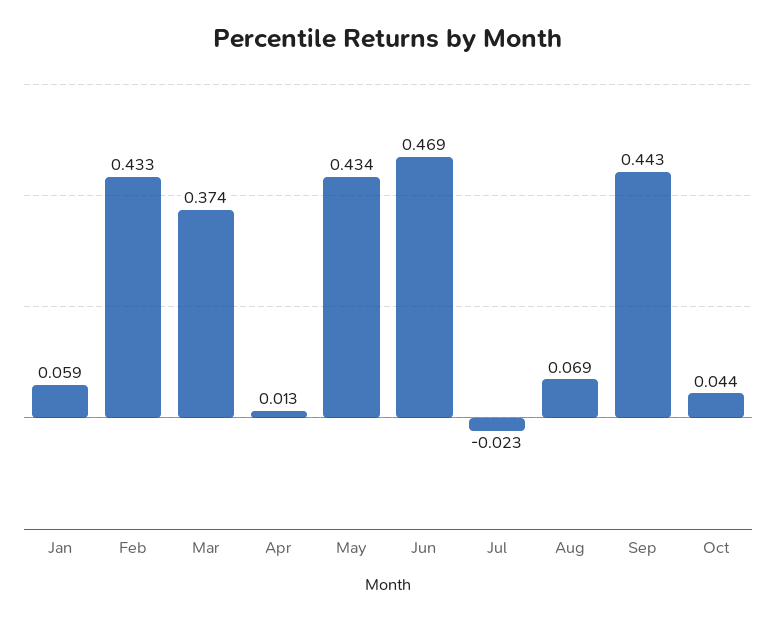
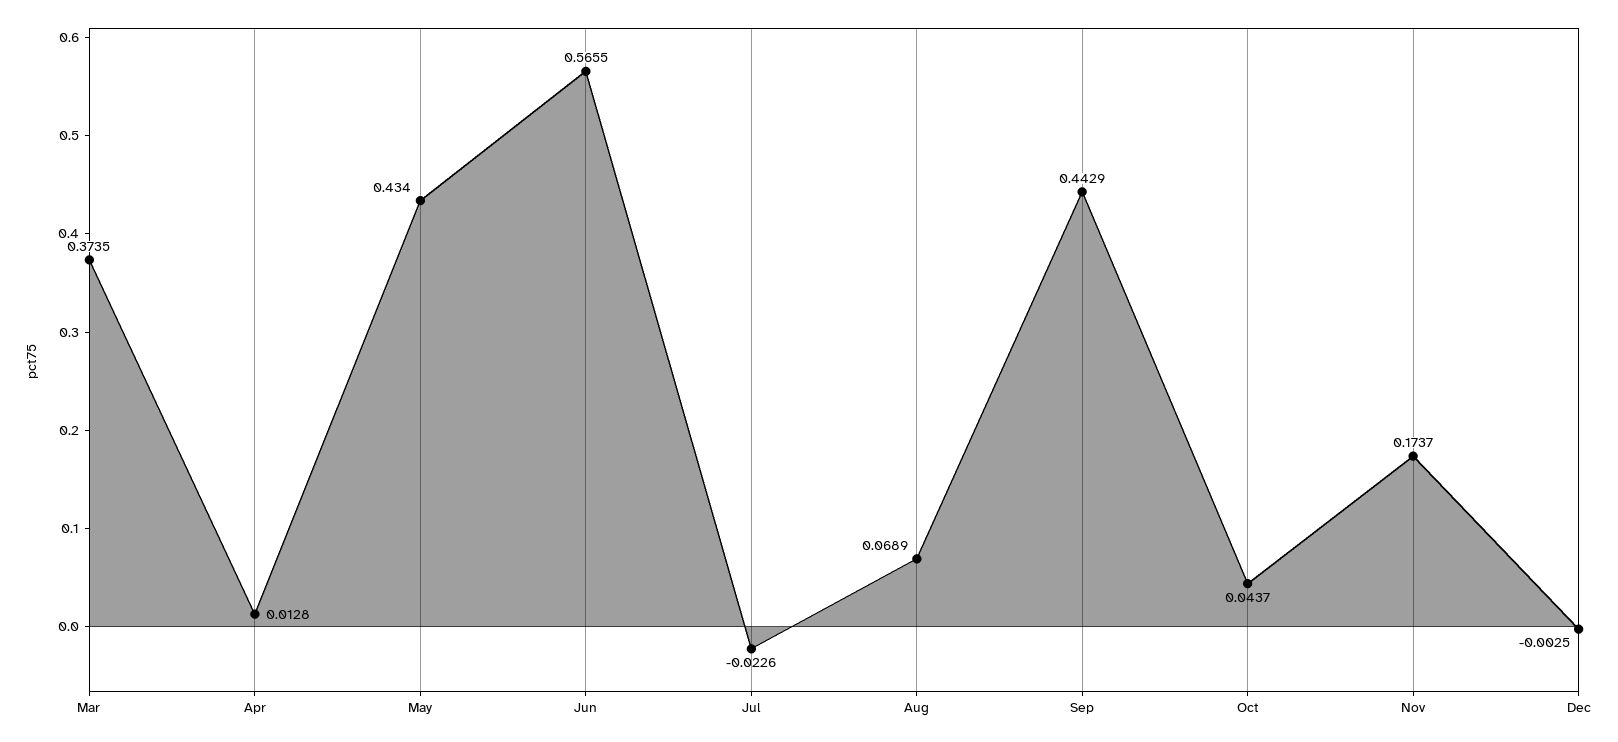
Jan: 0.059 -> none
Feb: 0.433 -> none
Jun: 0.469 -> 0.5655
Nov: none -> 0.1737
Dec: none -> -0.0025

